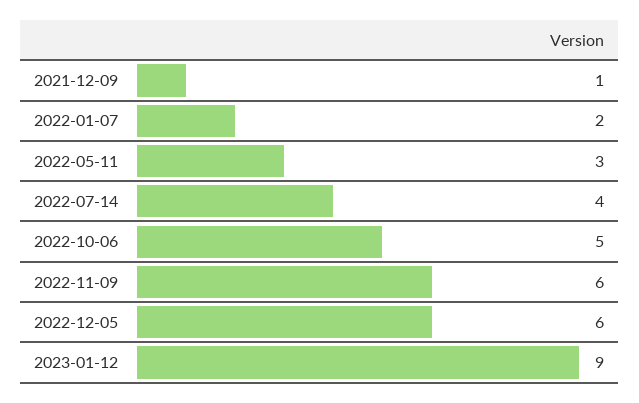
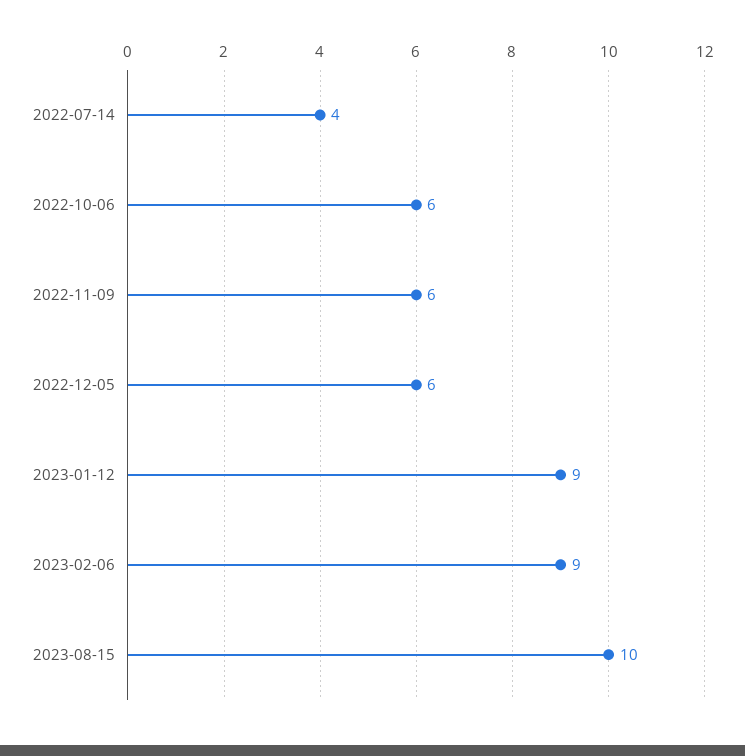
2021-12-09: 1 -> none
2022-01-07: 2 -> none
2022-05-11: 3 -> none
2022-10-06: 5 -> 6
2023-02-06: none -> 9
2023-08-15: none -> 10

